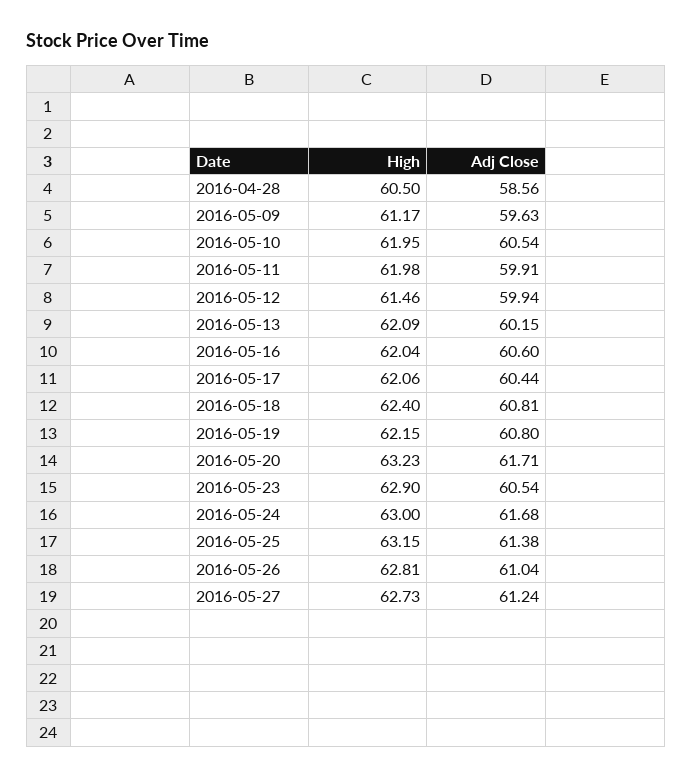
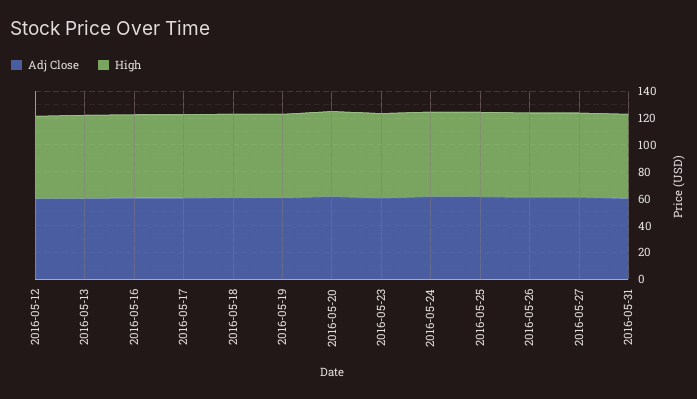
High, 2016-04-28: 60.5 -> none
Adj Close, 2016-04-28: 58.56 -> none
High, 2016-05-09: 61.17 -> none
Adj Close, 2016-05-09: 59.63 -> none
High, 2016-05-10: 61.95 -> none
Adj Close, 2016-05-10: 60.54 -> none
High, 2016-05-11: 61.98 -> none
Adj Close, 2016-05-11: 59.91 -> none
Adj Close, 2016-05-31: none -> 60
High, 2016-05-31: none -> 60

